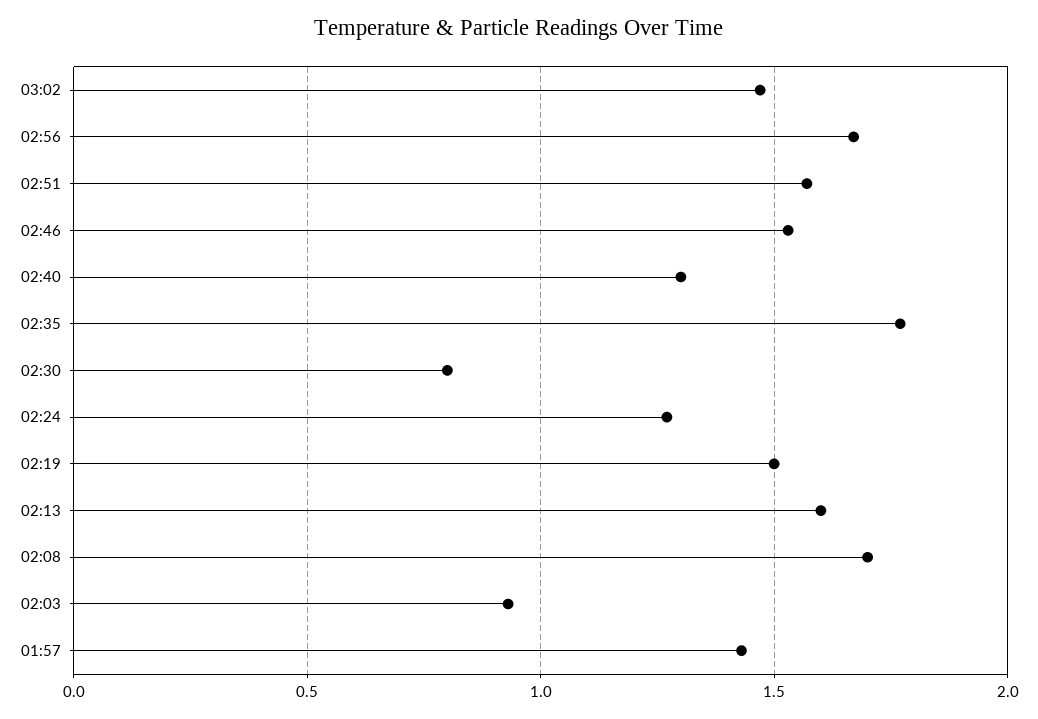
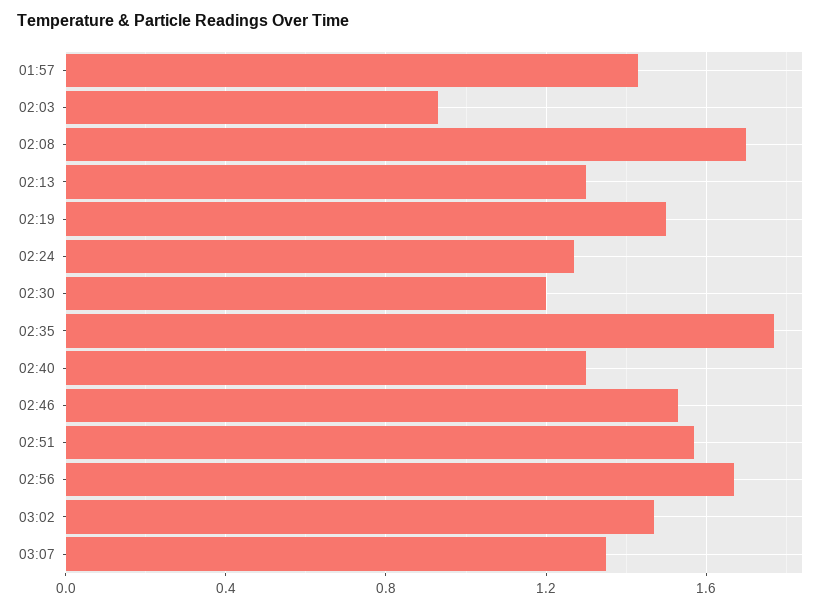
02:30: 0.8 -> 1.2
02:13: 1.6 -> 1.3
03:07: none -> 1.35

